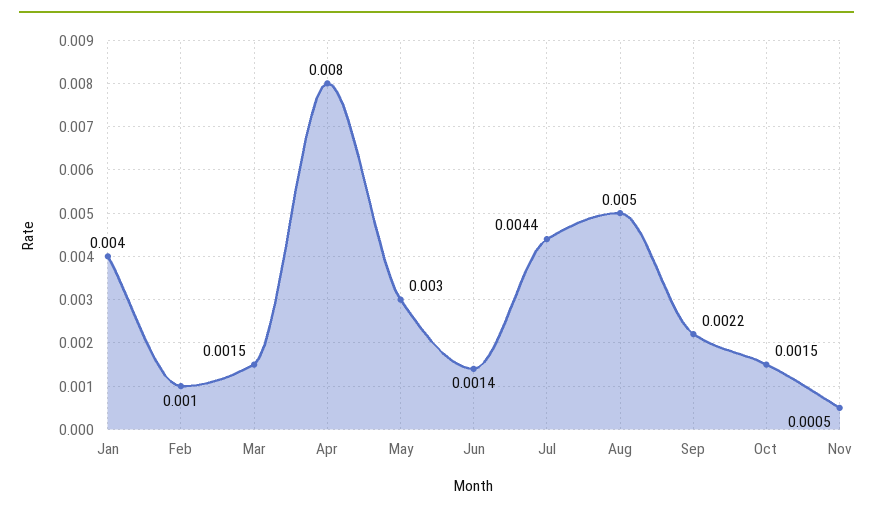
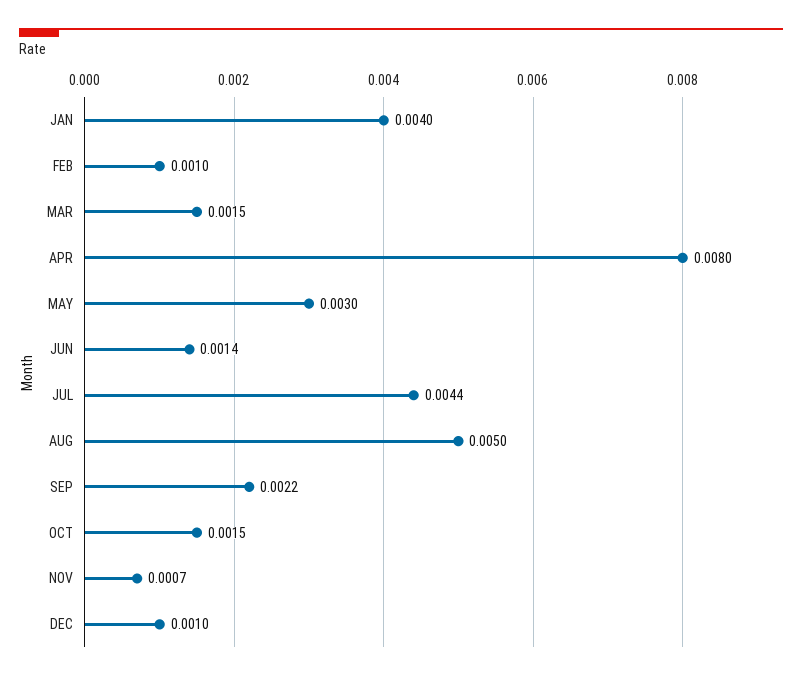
Nov: 0.0005 -> 0.0007
DEC: none -> 0.001

